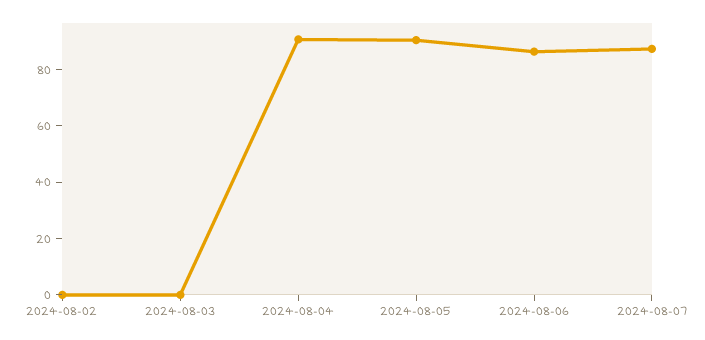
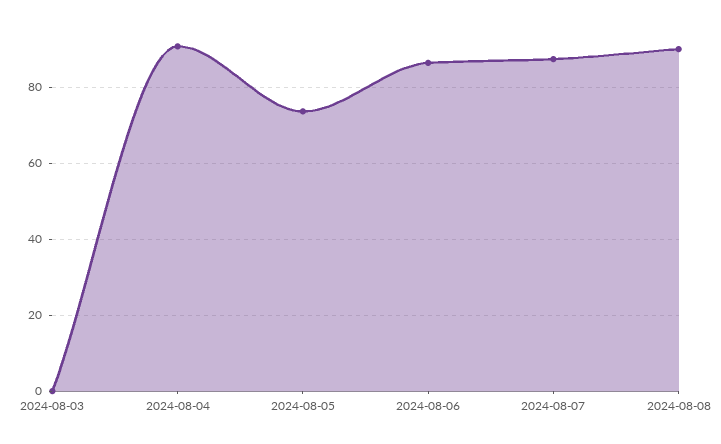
2024-08-02: 0 -> none
2024-08-05: 90 -> 74
2024-08-08: none -> 90

